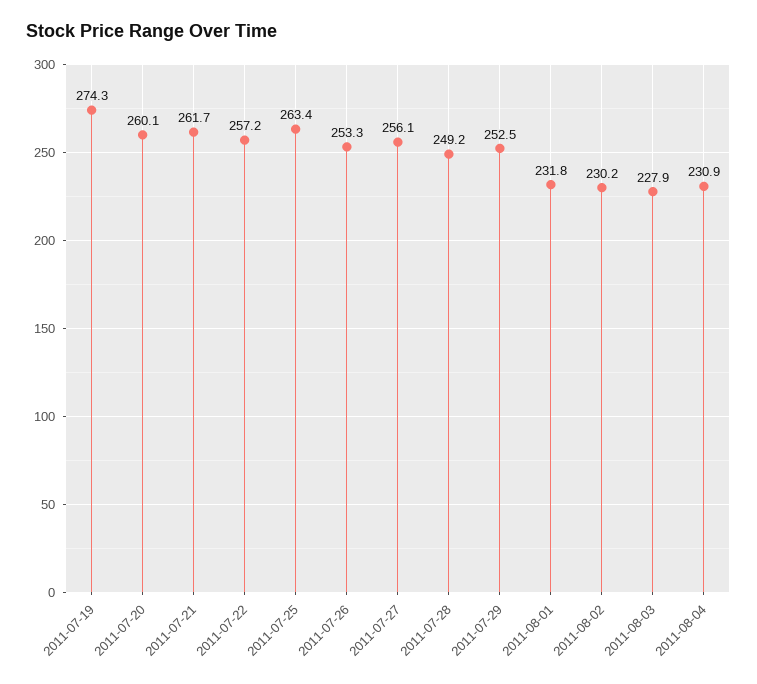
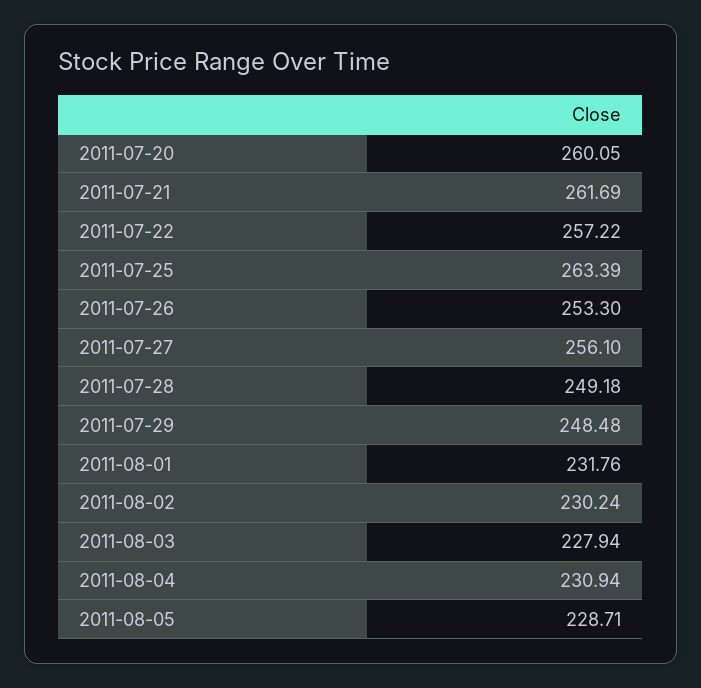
2011-07-19: 274.3 -> none
2011-07-29: 252.5 -> 248.48
2011-08-05: none -> 228.71

